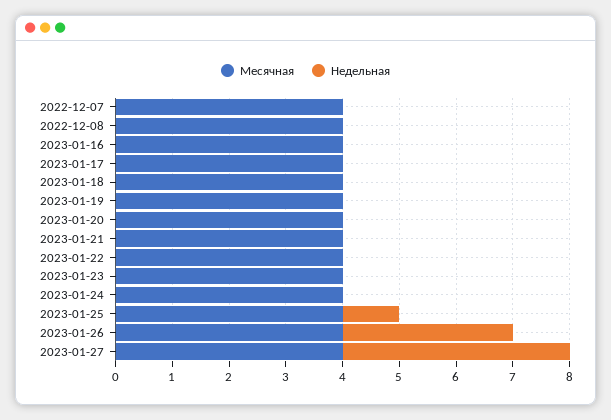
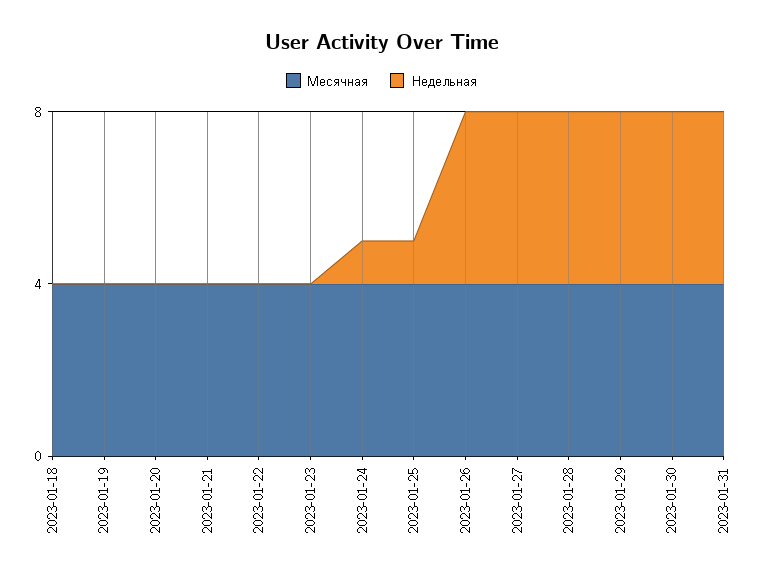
Месячная, 2022-12-07: 4 -> none
Недельная, 2022-12-07: 0 -> none
Месячная, 2022-12-08: 4 -> none
Недельная, 2022-12-08: 0 -> none
Месячная, 2023-01-16: 4 -> none
Недельная, 2023-01-16: 0 -> none
Месячная, 2023-01-17: 4 -> none
Недельная, 2023-01-17: 0 -> none
Недельная, 2023-01-24: 0 -> 1
Недельная, 2023-01-26: 3 -> 4
Месячная, 2023-01-28: none -> 4
Недельная, 2023-01-28: none -> 4
Месячная, 2023-01-29: none -> 4
Недельная, 2023-01-29: none -> 4
Месячная, 2023-01-30: none -> 4
Недельная, 2023-01-30: none -> 4
Месячная, 2023-01-31: none -> 4
Недельная, 2023-01-31: none -> 4

